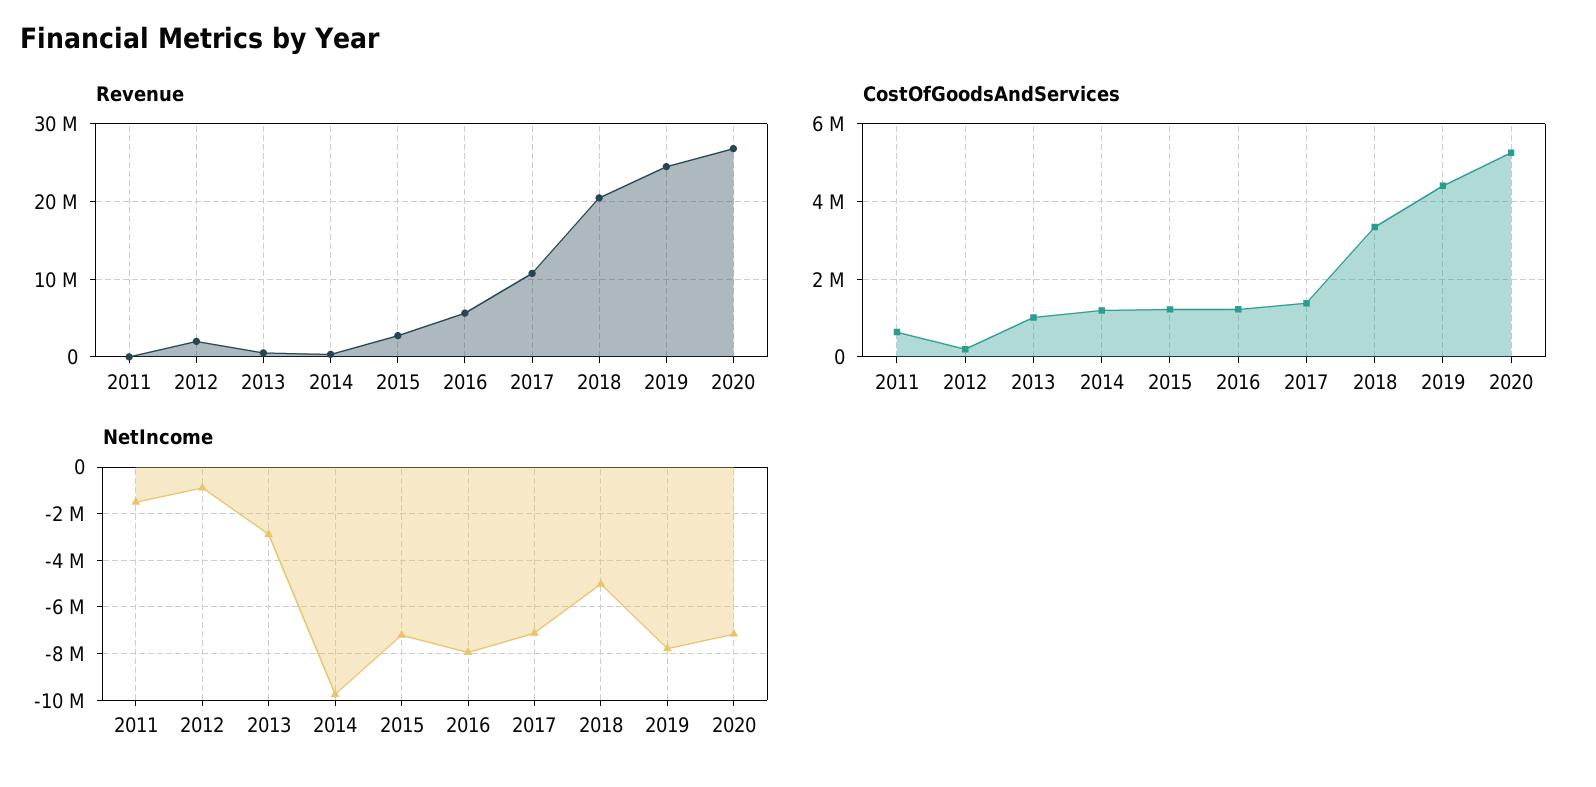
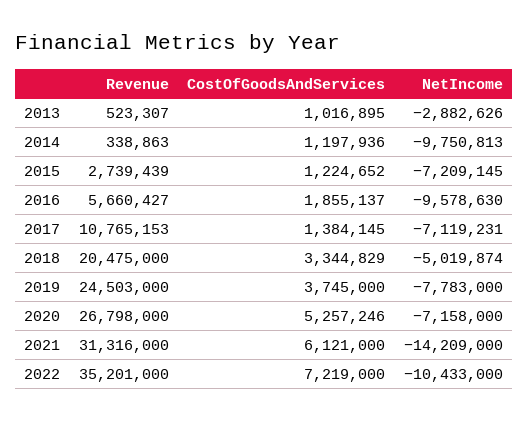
Revenue, 2011: 0 -> none
Revenue, 2012: 2000000 -> none
CostOfGoodsAndServices, 2011: 600000 -> none
CostOfGoodsAndServices, 2012: 200000 -> none
CostOfGoodsAndServices, 2016: 1200000 -> 1855137
CostOfGoodsAndServices, 2019: 4400000 -> 3745000
NetIncome, 2011: -1500000 -> none
NetIncome, 2012: -1000000 -> none
NetIncome, 2016: -8000000 -> -9578630
Revenue, 2021: none -> 31316000
CostOfGoodsAndServices, 2021: none -> 6121000
NetIncome, 2021: none -> -14209000
Revenue, 2022: none -> 35201000
CostOfGoodsAndServices, 2022: none -> 7219000
NetIncome, 2022: none -> -10433000

